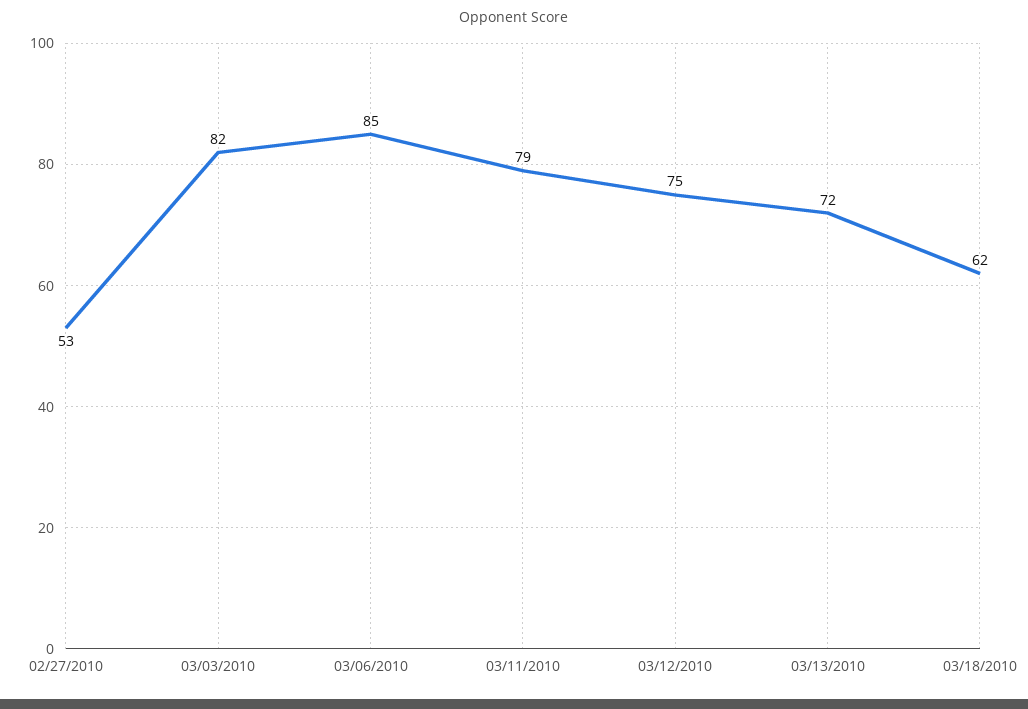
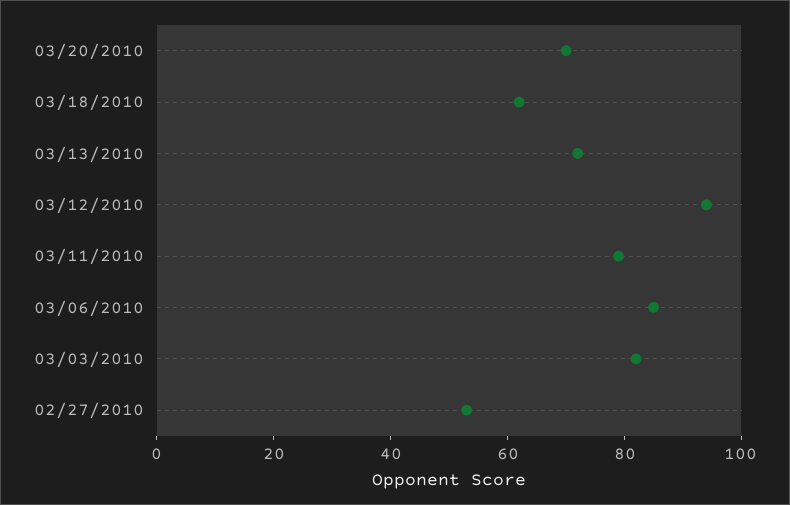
03/12/2010: 75 -> 95
03/20/2010: none -> 70

